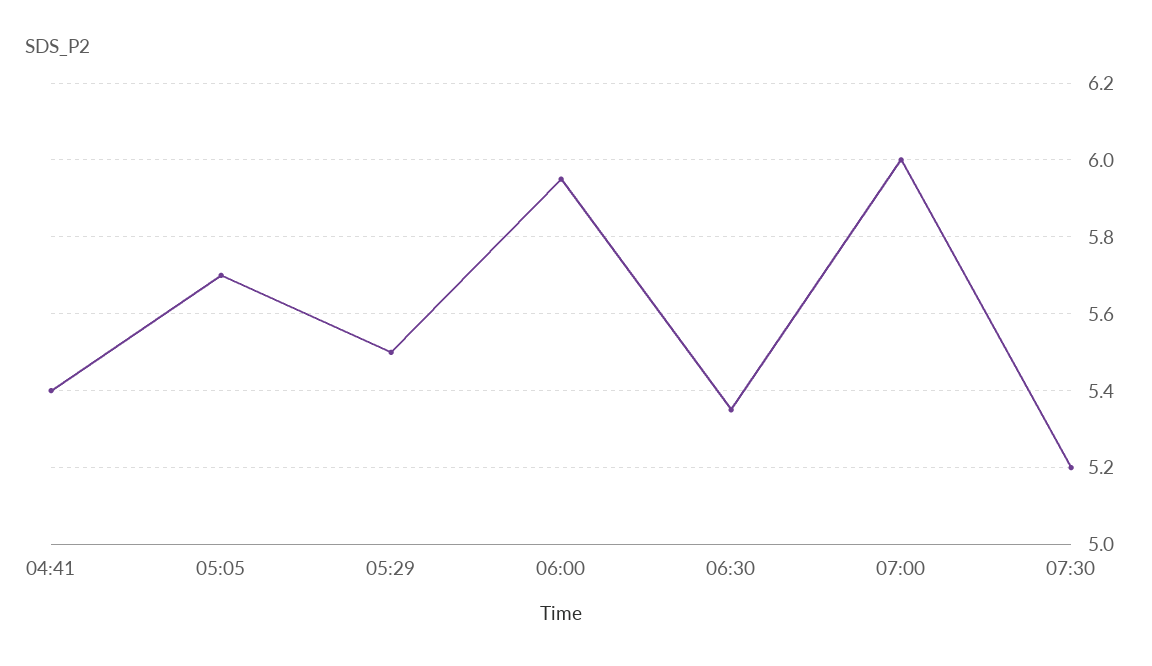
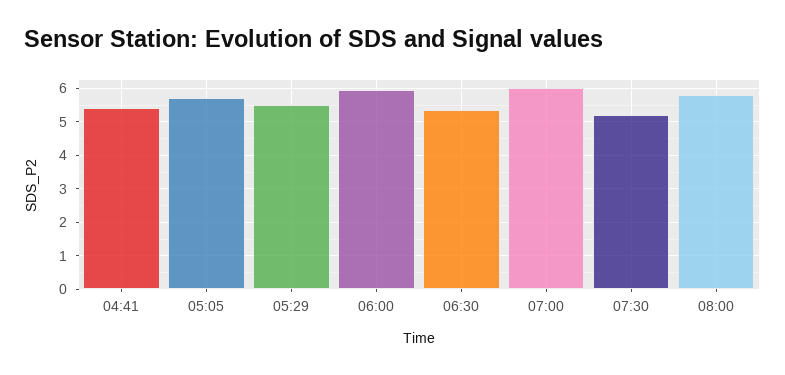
08:00: none -> 5.8

